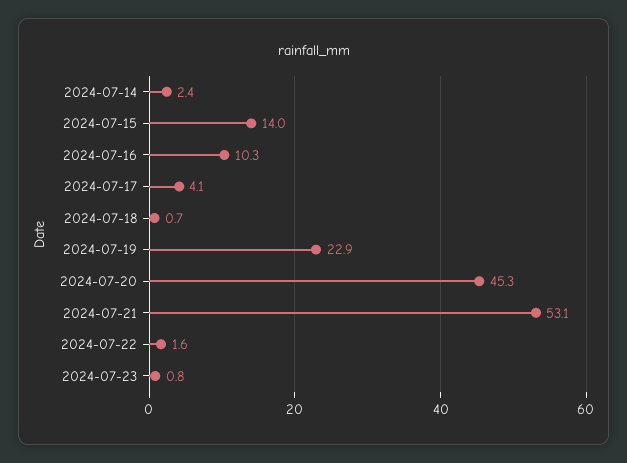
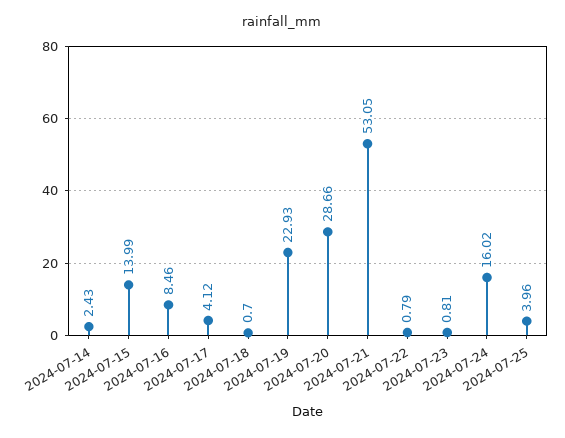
2024-07-16: 10.3 -> 8.46
2024-07-20: 45.3 -> 28.66
2024-07-22: 1.6 -> 0.79
2024-07-24: none -> 16.02
2024-07-25: none -> 3.96

